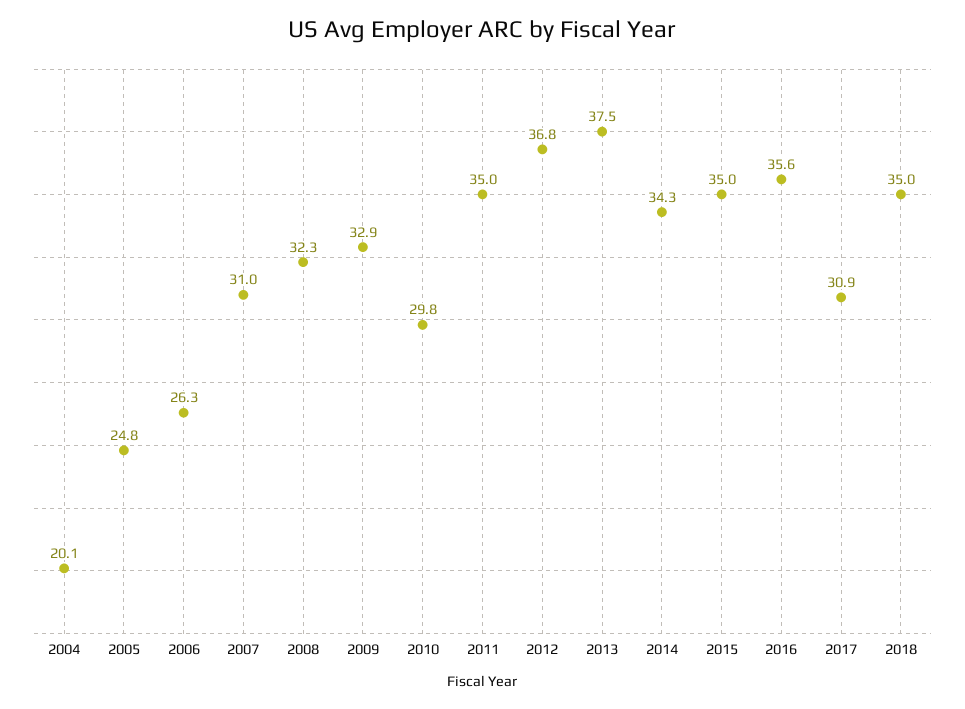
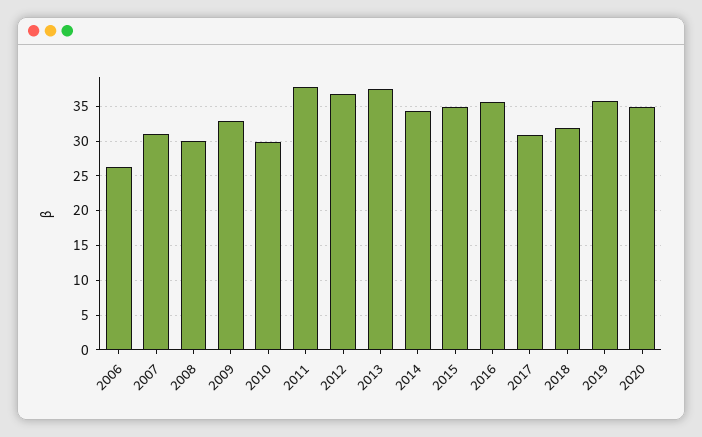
2004: 20.1 -> none
2005: 24.8 -> none
2008: 32.3 -> 30
2011: 35 -> 38
2018: 35 -> 32
2019: none -> 36
2020: none -> 35

